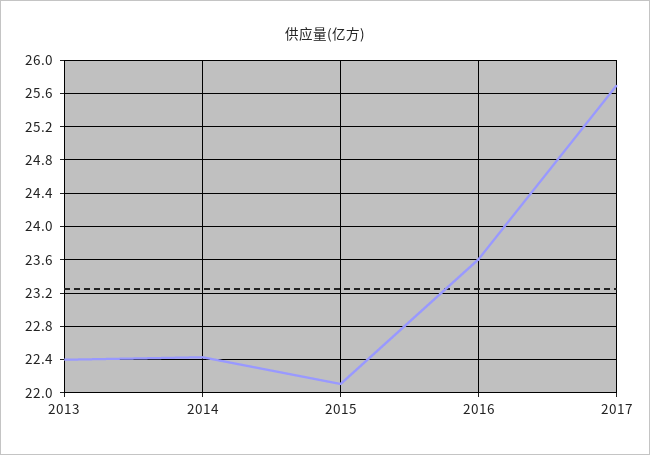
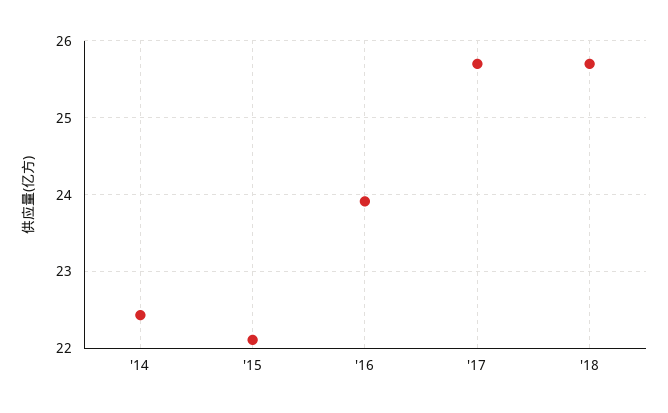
2013: 22.4 -> none
2016: 23.6 -> 23.9
'18: none -> 25.7

